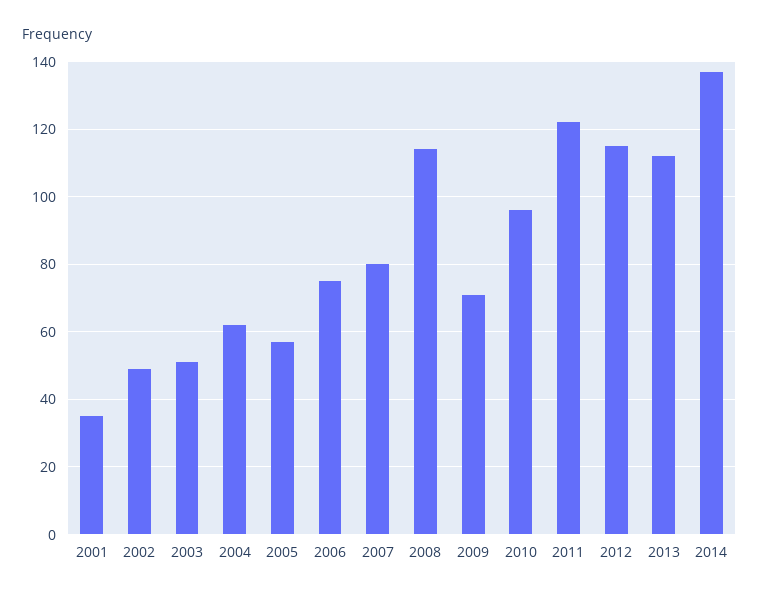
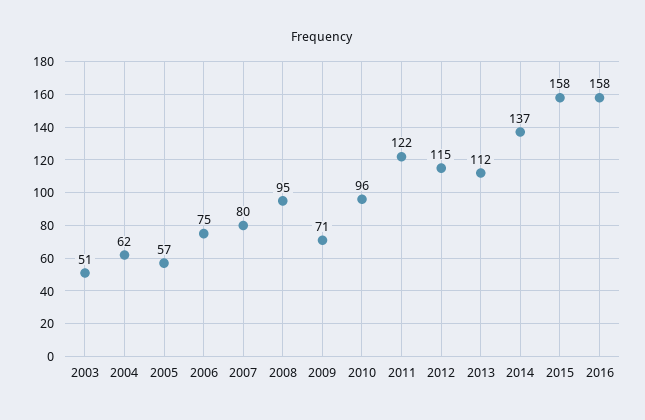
2001: 35 -> none
2002: 50 -> none
2008: 115 -> 95
2015: none -> 158
2016: none -> 158

